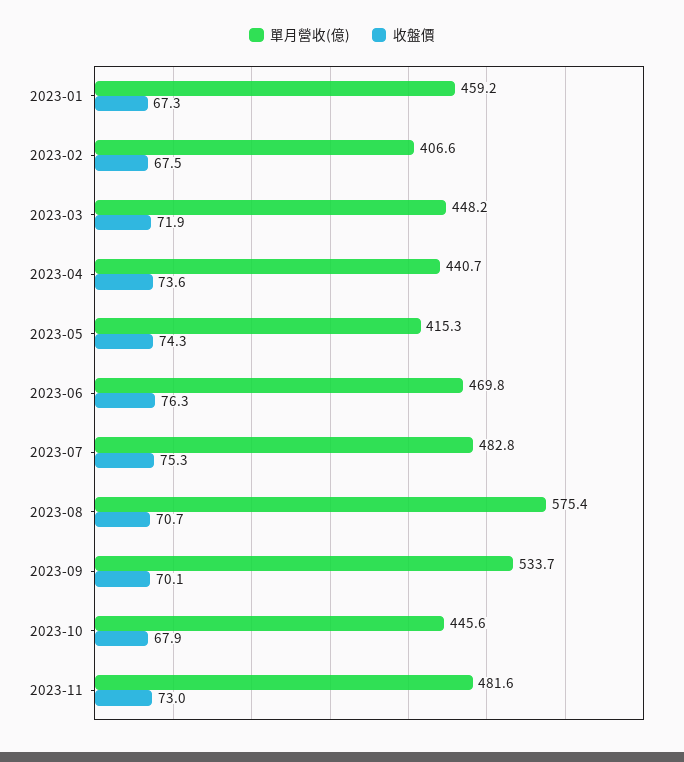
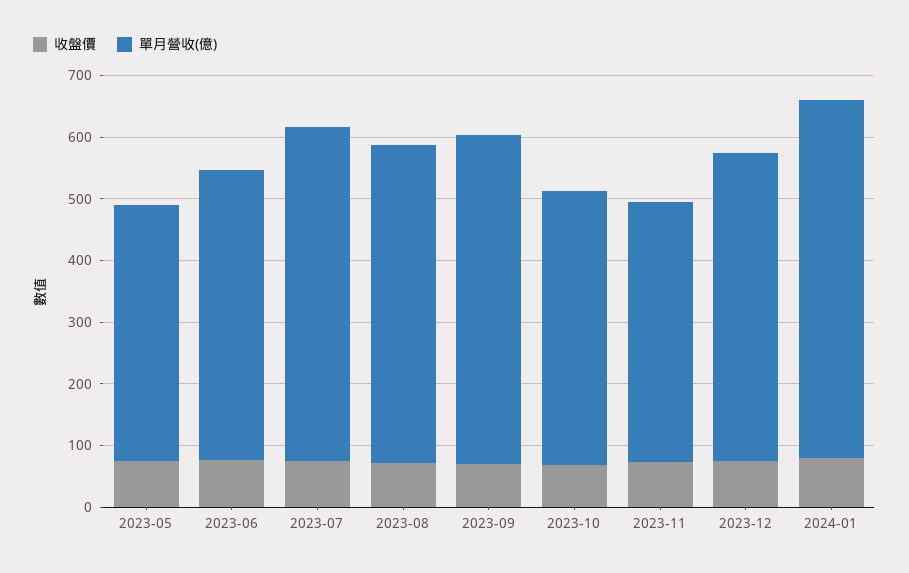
單月營收(億), 2023-01: 459.2 -> none
收盤價, 2023-01: 67.3 -> none
單月營收(億), 2023-02: 406.6 -> none
收盤價, 2023-02: 67.5 -> none
單月營收(億), 2023-03: 448.2 -> none
收盤價, 2023-03: 71.9 -> none
單月營收(億), 2023-04: 440.7 -> none
收盤價, 2023-04: 73.6 -> none
單月營收(億), 2023-07: 482.8 -> 540
單月營收(億), 2023-08: 575.4 -> 520
單月營收(億), 2023-11: 481.6 -> 420
收盤價, 2023-12: none -> 80
單月營收(億), 2023-12: none -> 500
收盤價, 2024-01: none -> 80
單月營收(億), 2024-01: none -> 580

